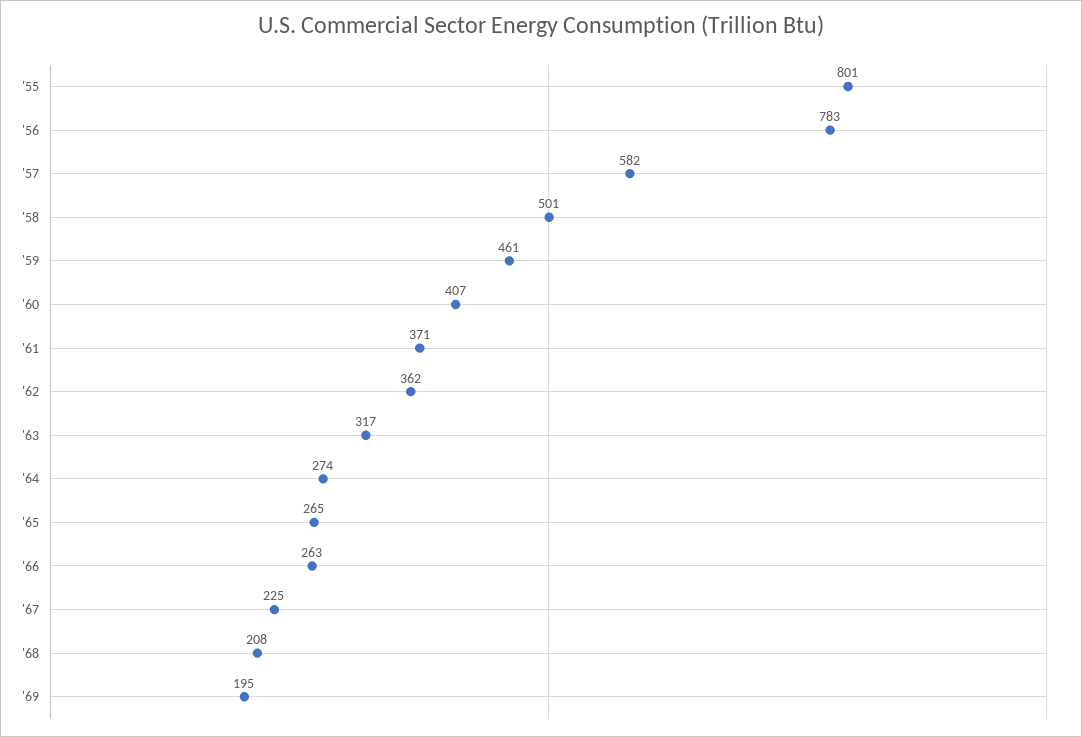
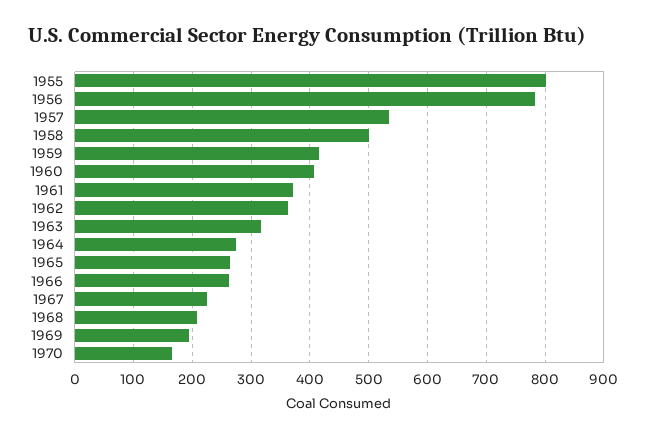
'57: 582 -> 540
'59: 461 -> 420
1970: none -> 160

